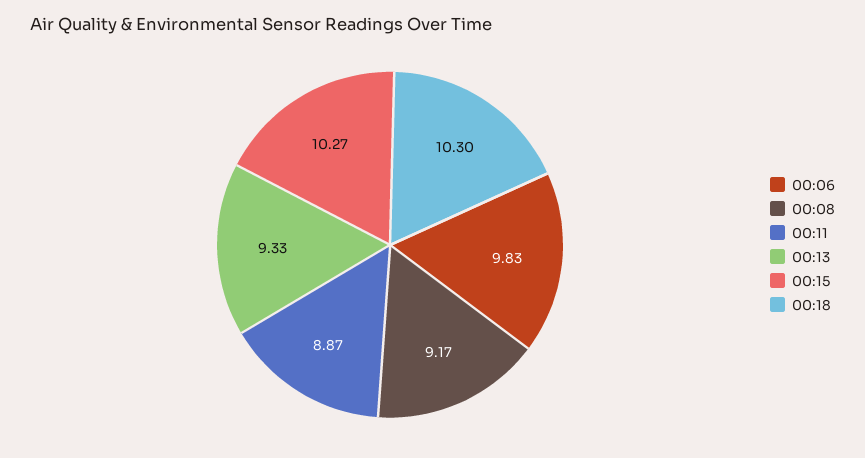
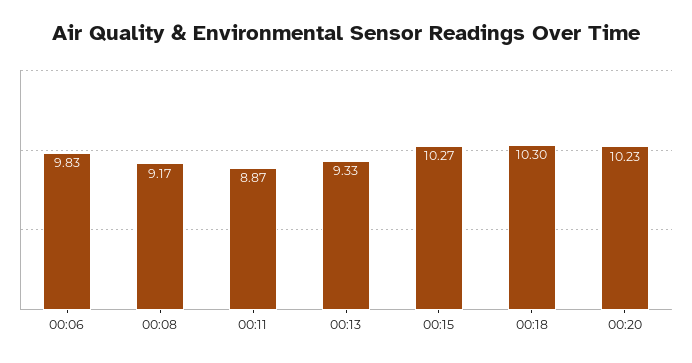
00:20: none -> 10.23

